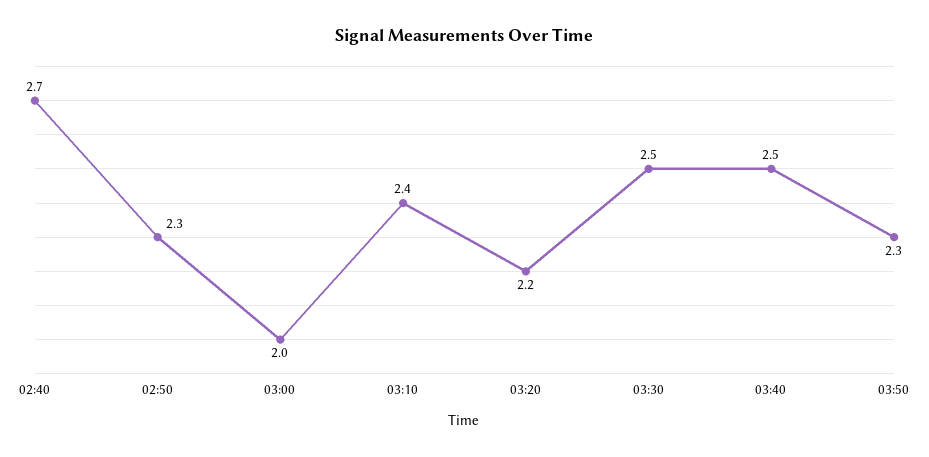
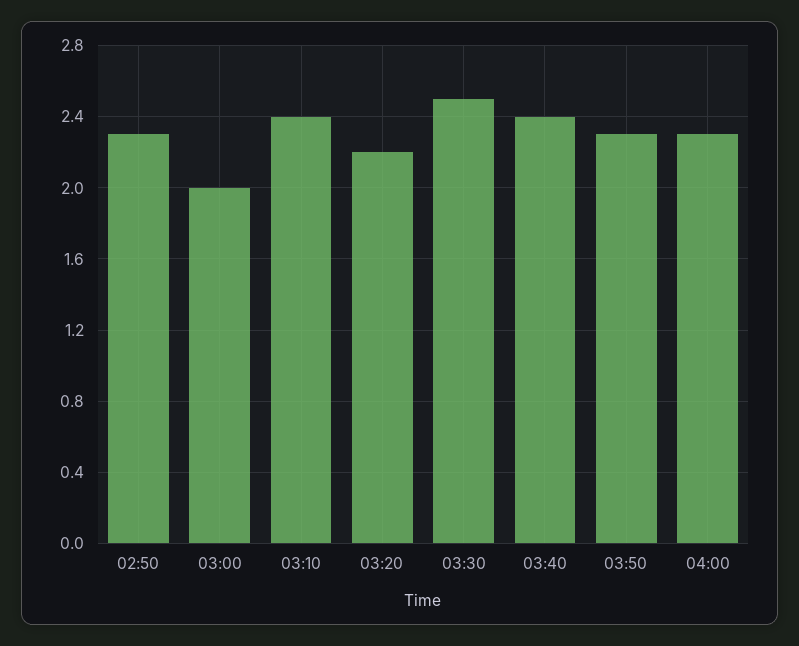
02:40: 2.7 -> none
03:40: 2.5 -> 2.4
04:00: none -> 2.3

